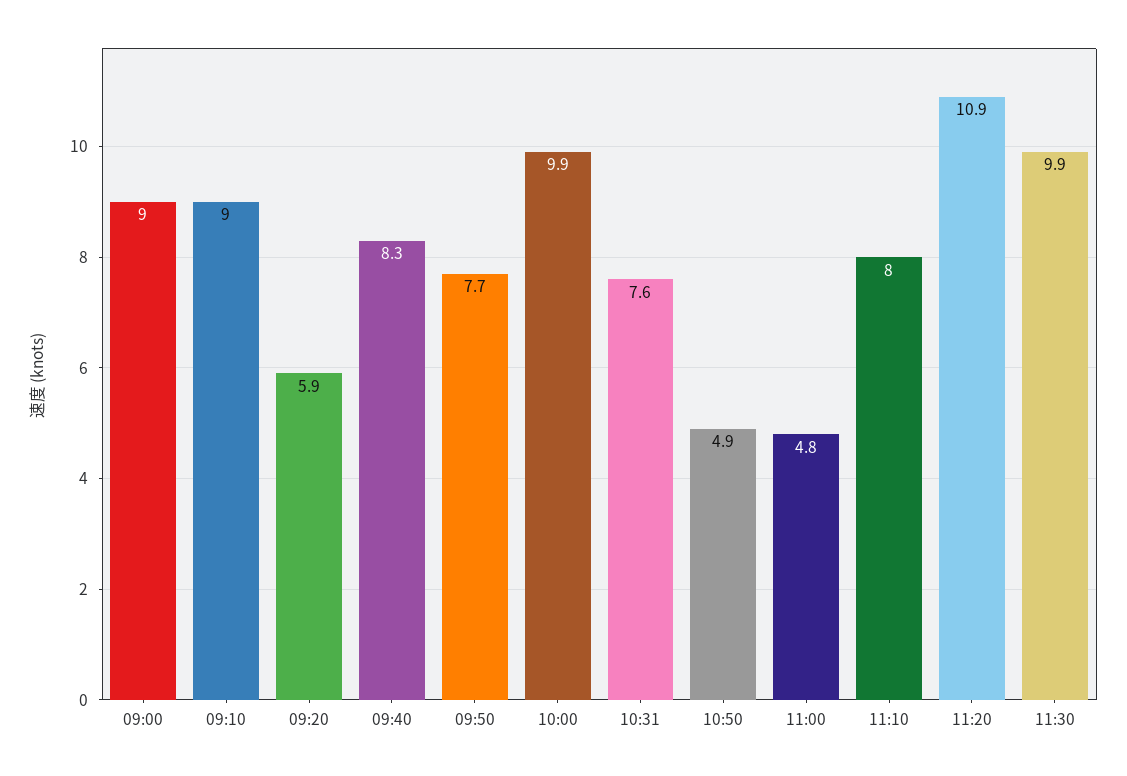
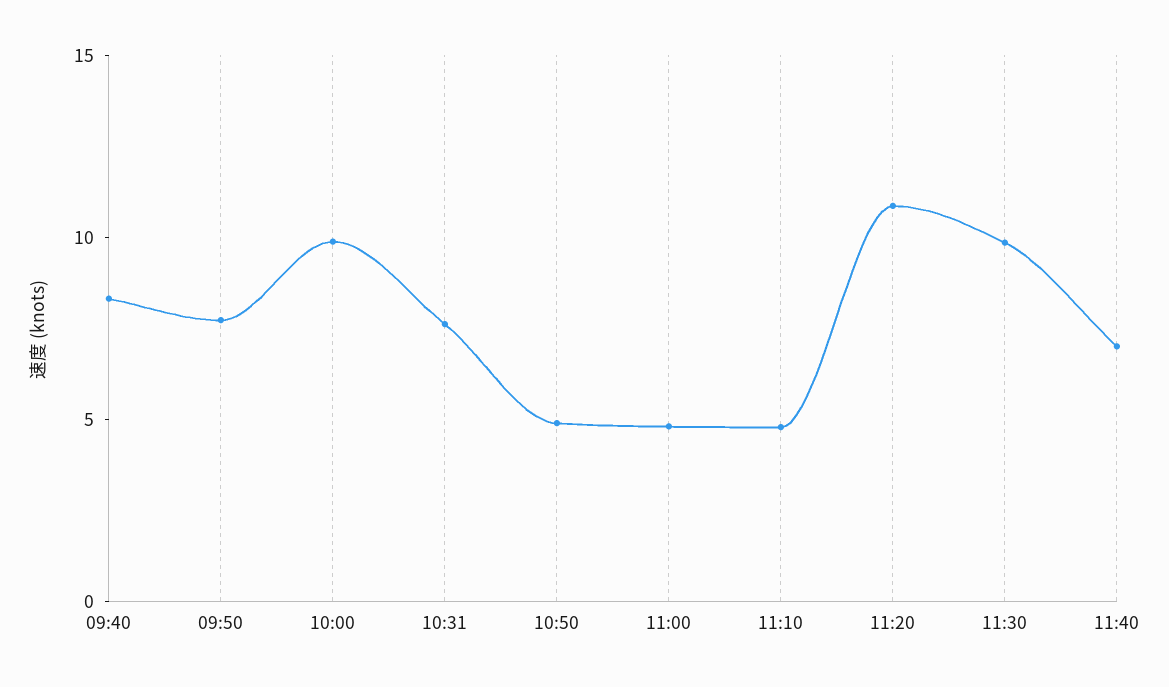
09:00: 9 -> none
09:10: 9 -> none
09:20: 5.9 -> none
11:10: 8 -> 5
11:40: none -> 7

